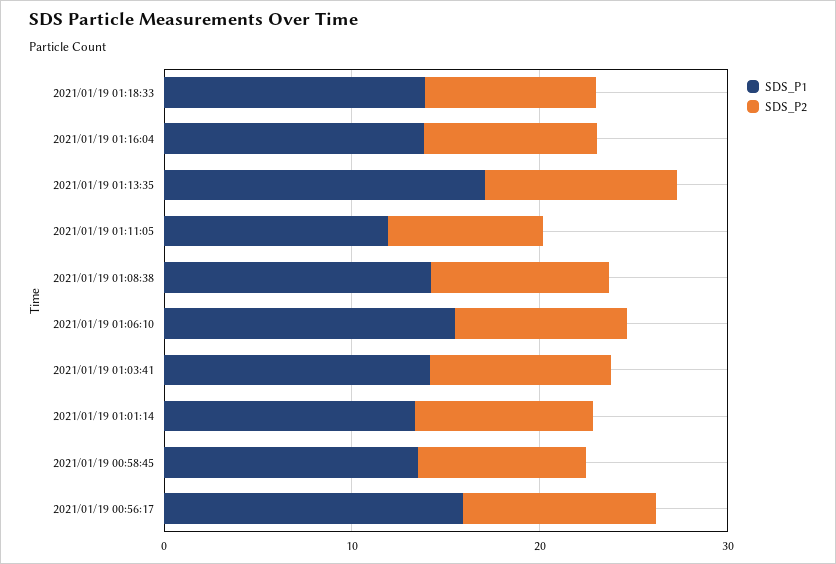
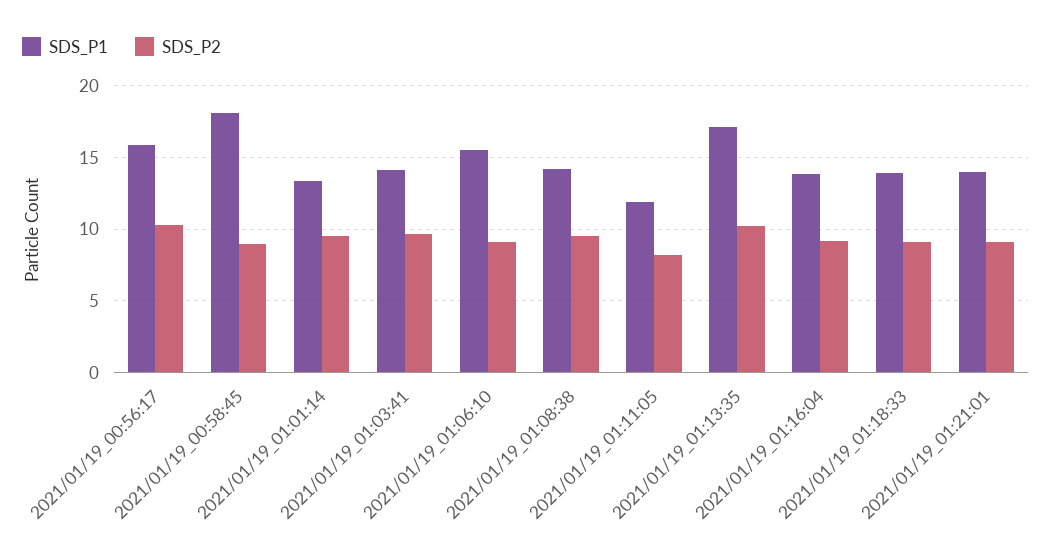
SDS_P1, 2021/01/19 00:58:45: 14 -> 18
SDS_P1, 2021/01/19_01:21:01: none -> 14
SDS_P2, 2021/01/19_01:21:01: none -> 9

